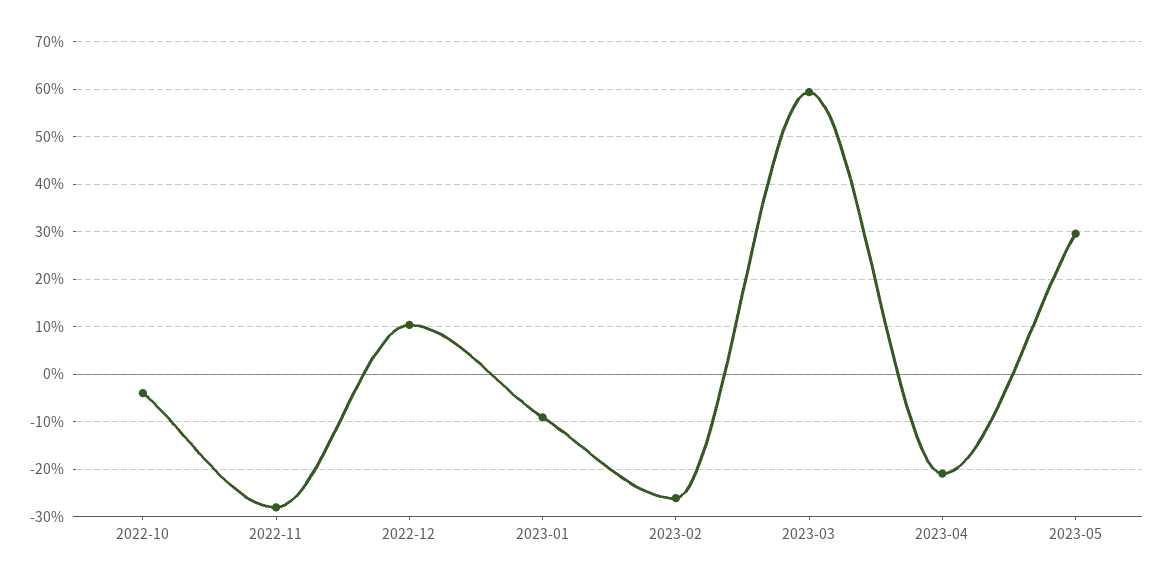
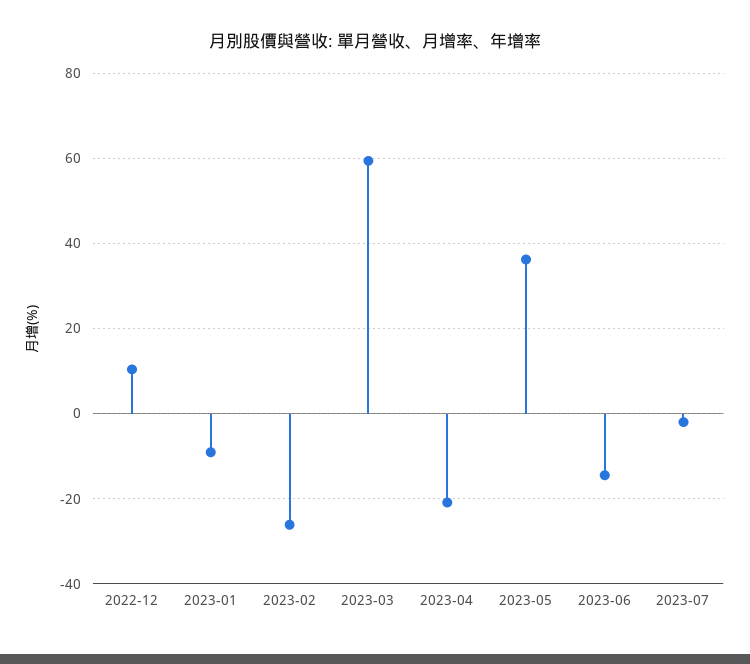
2022-10: -4 -> none
2022-11: -28 -> none
2023-05: 30 -> 36
2023-06: none -> -14
2023-07: none -> -2

